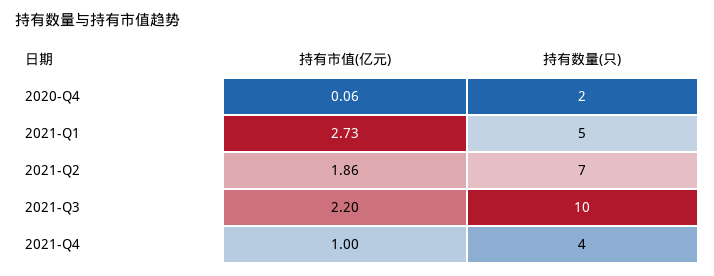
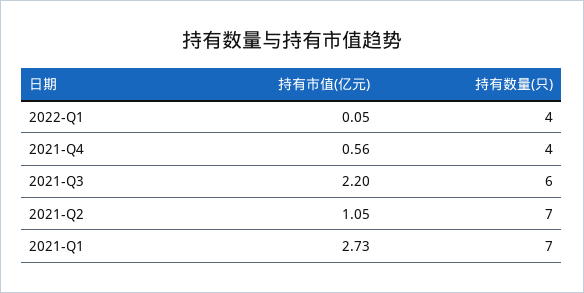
持有市值(亿元), 2020-Q4: 0.06 -> none
持有数量(只), 2020-Q4: 2 -> none
持有数量(只), 2021-Q1: 5 -> 7
持有市值(亿元), 2021-Q2: 1.86 -> 1.05
持有数量(只), 2021-Q3: 10 -> 6
持有市值(亿元), 2021-Q4: 1 -> 0.56
持有市值(亿元), 2022-Q1: none -> 0.05
持有数量(只), 2022-Q1: none -> 4

